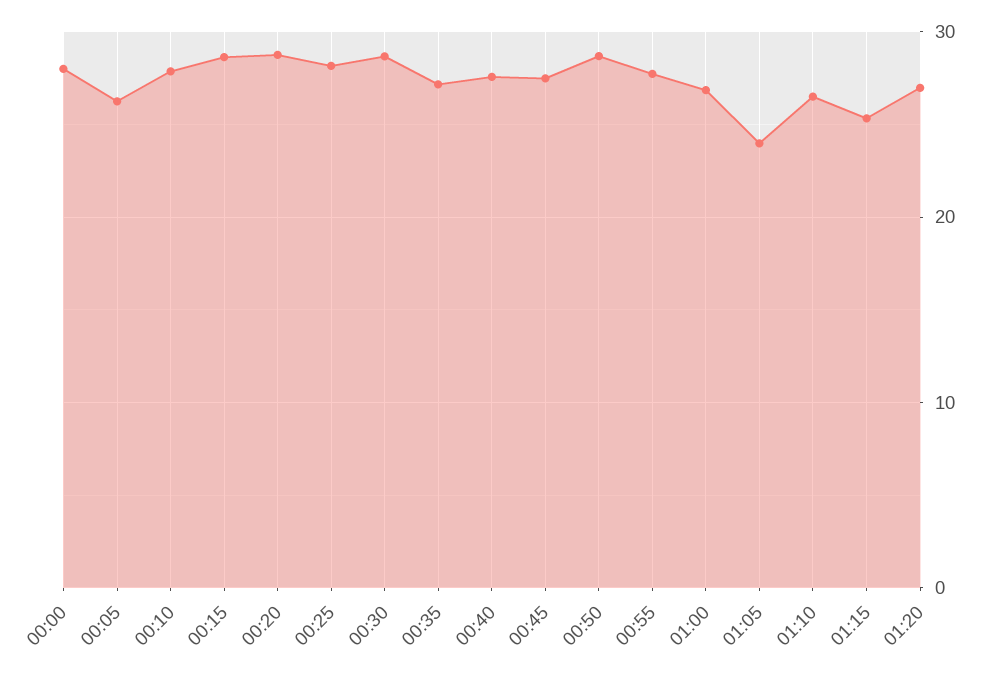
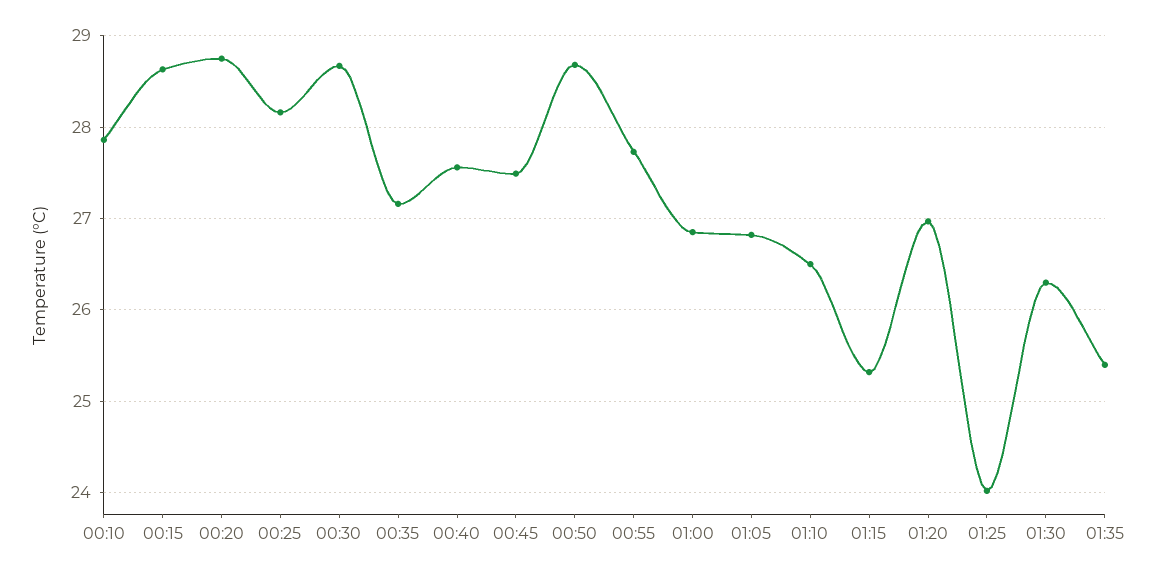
00:00: 28 -> none
00:05: 26 -> none
01:05: 24 -> 26.8
01:25: none -> 24
01:30: none -> 26.3
01:35: none -> 25.4

